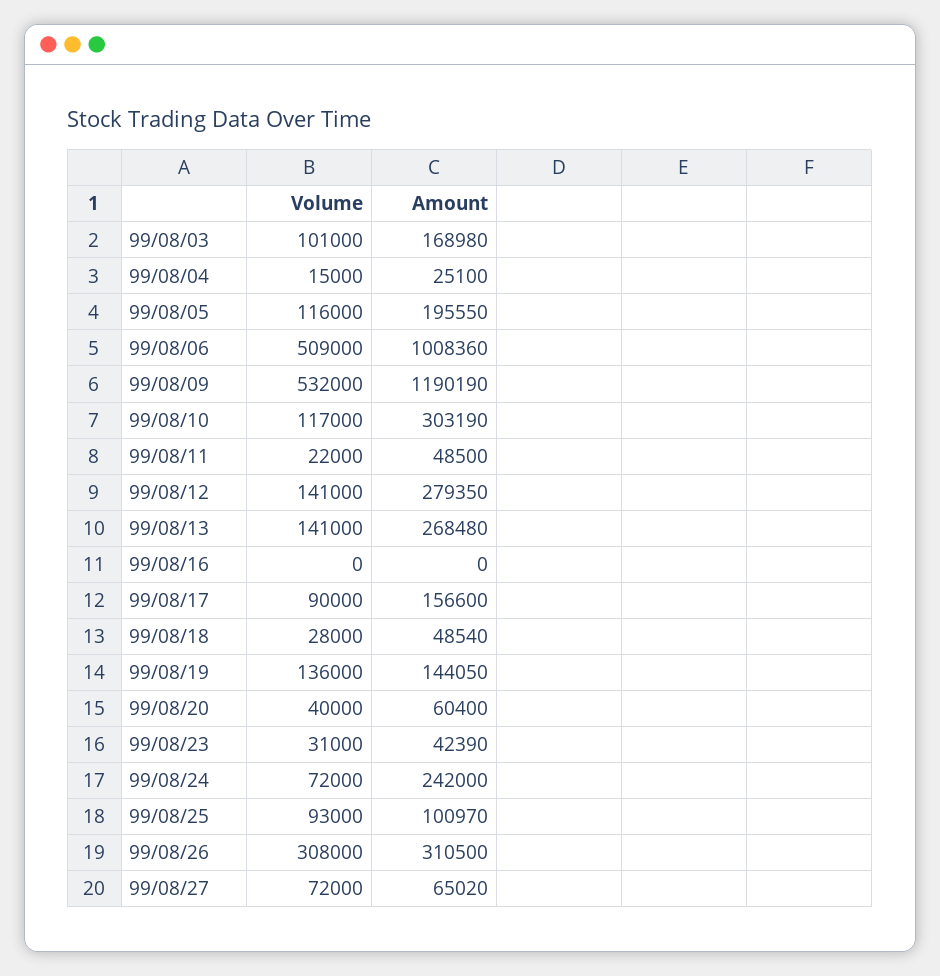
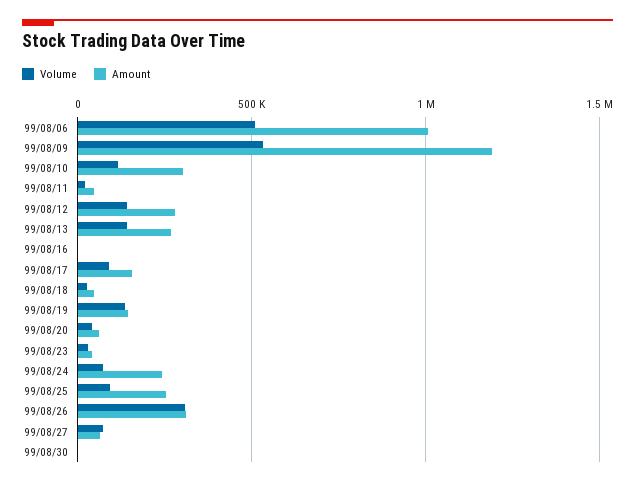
Volume, 99/08/03: 101000 -> none
Amount, 99/08/03: 168980 -> none
Volume, 99/08/04: 15000 -> none
Amount, 99/08/04: 25100 -> none
Volume, 99/08/05: 116000 -> none
Amount, 99/08/05: 195550 -> none
Amount, 99/08/25: 100970 -> 250000
Volume, 99/08/30: none -> 0
Amount, 99/08/30: none -> 0

